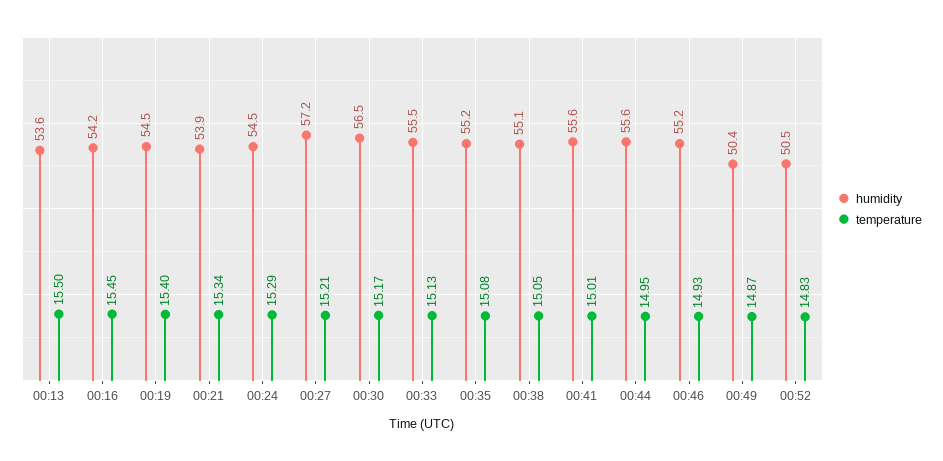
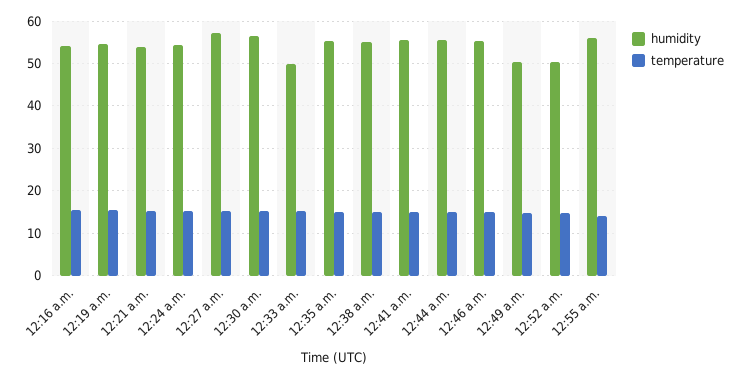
humidity, 00:13: 53.6 -> none
temperature, 00:13: 15.5 -> none
humidity, 00:33: 55.5 -> 50
humidity, 12:55 a.m.: none -> 56
temperature, 12:55 a.m.: none -> 14

